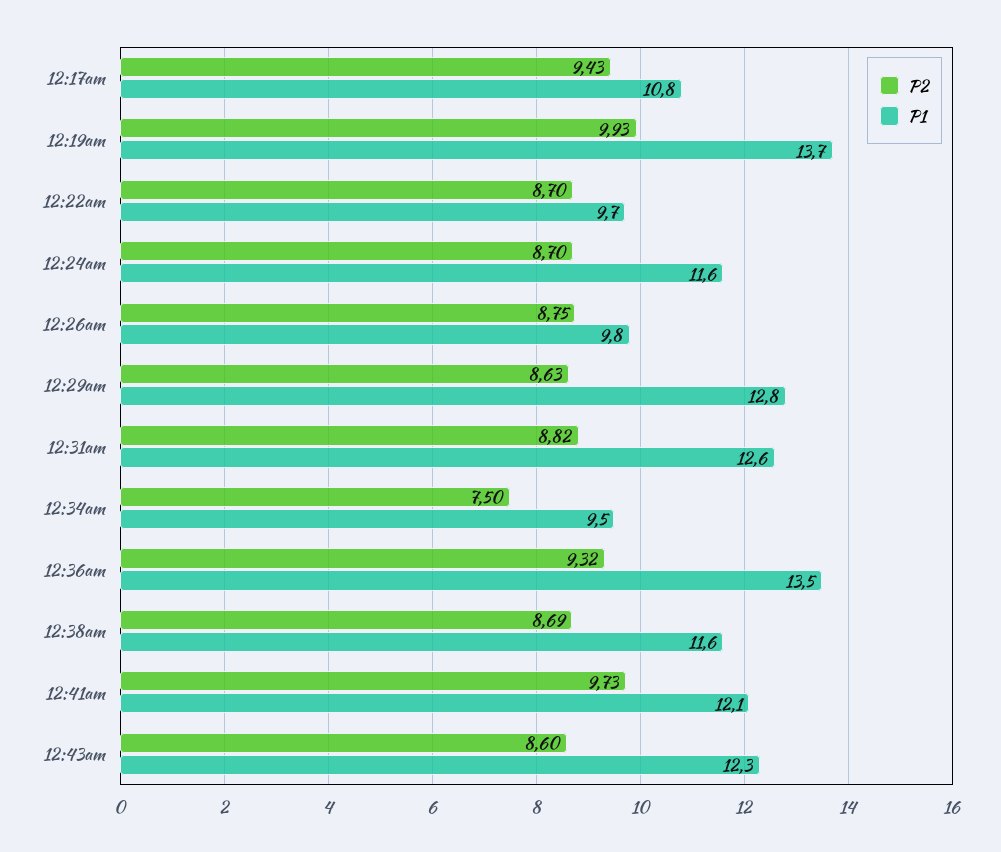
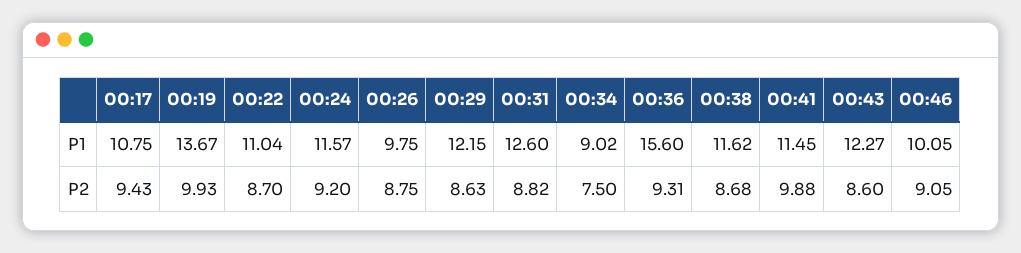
P1, 12:22am: 9.7 -> 11.04
P2, 12:24am: 8.7 -> 9.2
P1, 12:29am: 12.8 -> 12.15
P1, 12:34am: 9.5 -> 9.02
P2, 12:36am: 9.32 -> 9.31
P1, 12:36am: 13.5 -> 15.6
P2, 12:38am: 8.69 -> 8.68
P2, 12:41am: 9.73 -> 9.88
P1, 12:41am: 12.1 -> 11.45
P1, 00:46: none -> 10.05
P2, 00:46: none -> 9.05

